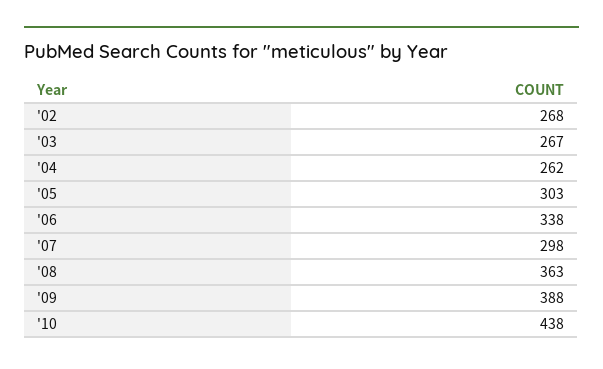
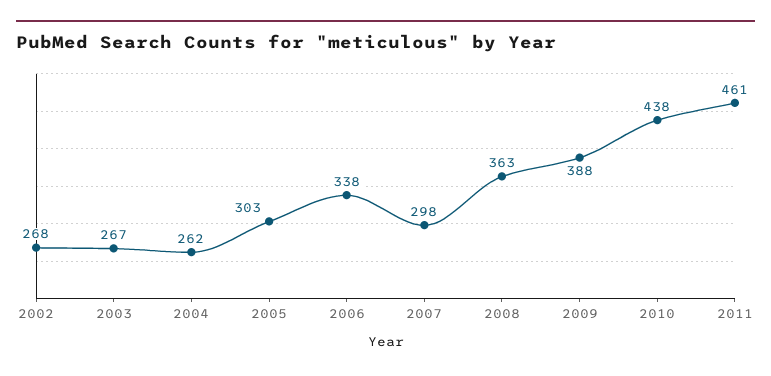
2011: none -> 461

